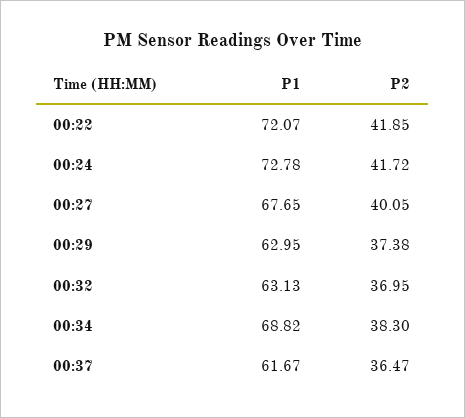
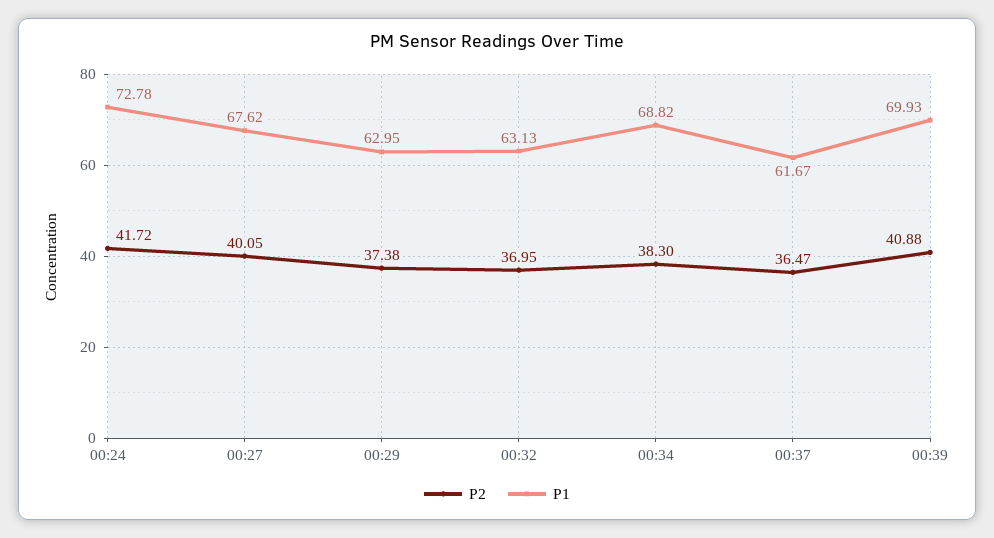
P1, 00:22: 72.07 -> none
P2, 00:22: 41.85 -> none
P1, 00:27: 67.65 -> 67.62
P2, 00:39: none -> 40.88
P1, 00:39: none -> 69.93

